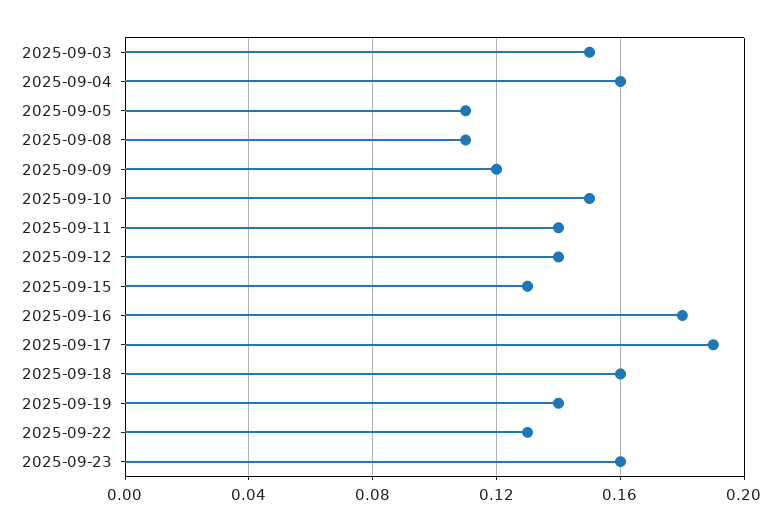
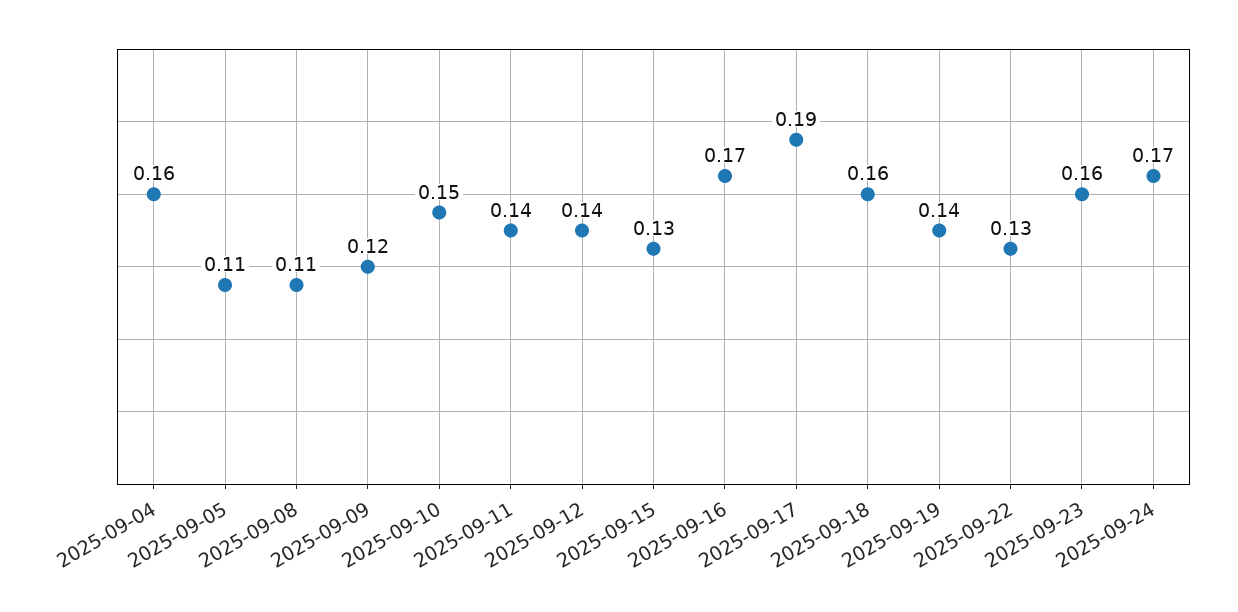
2025-09-03: 0.15 -> none
2025-09-16: 0.18 -> 0.17
2025-09-24: none -> 0.17

